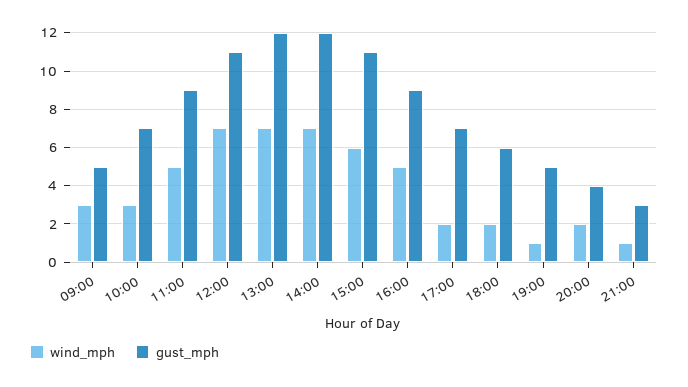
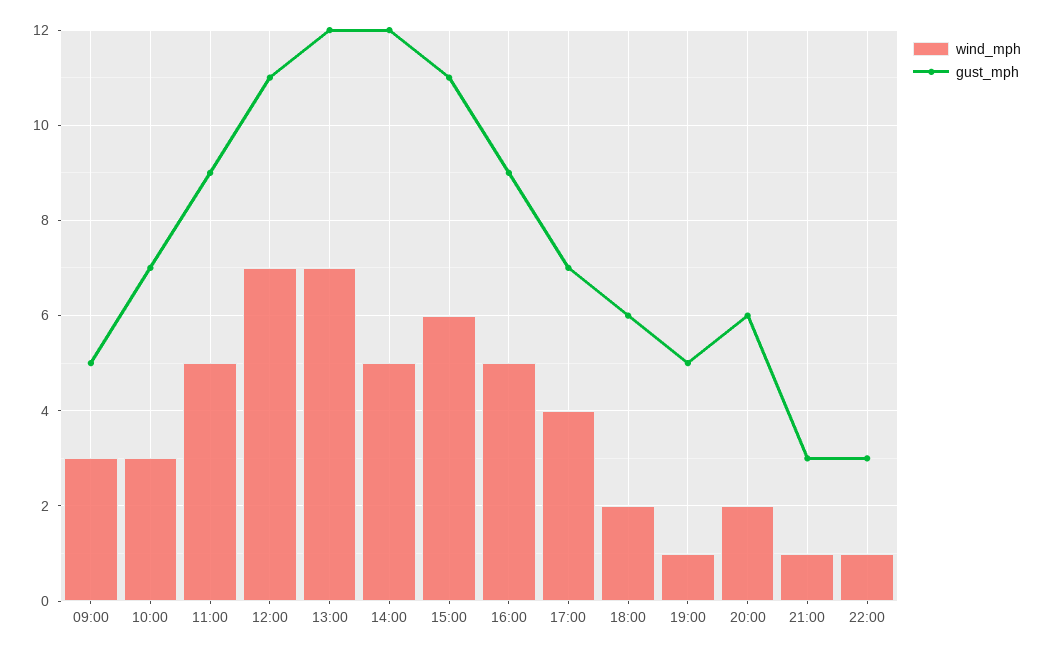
wind_mph, 14:00: 7 -> 5
wind_mph, 17:00: 2 -> 4
gust_mph, 20:00: 4 -> 6
wind_mph, 22:00: none -> 1
gust_mph, 22:00: none -> 3

